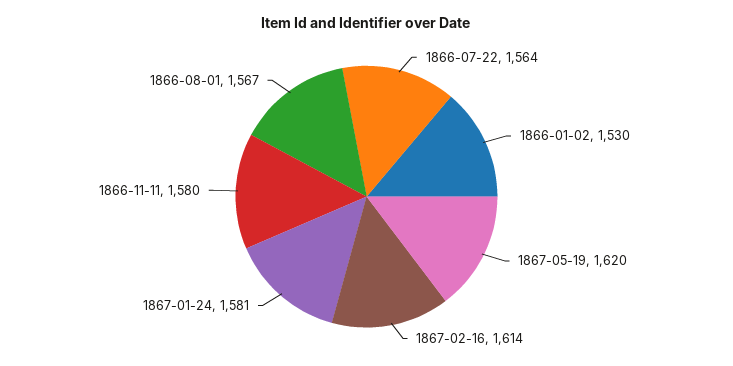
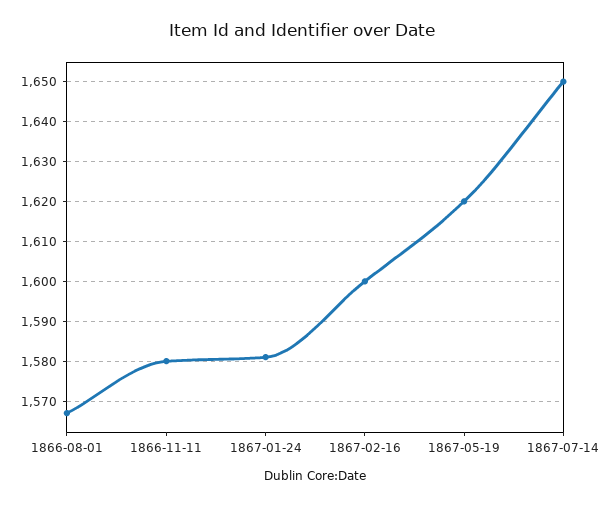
1866-07-22: 1564 -> none
1866-01-02: 1530 -> none
1867-02-16: 1614 -> 1600
1867-07-14: none -> 1650

